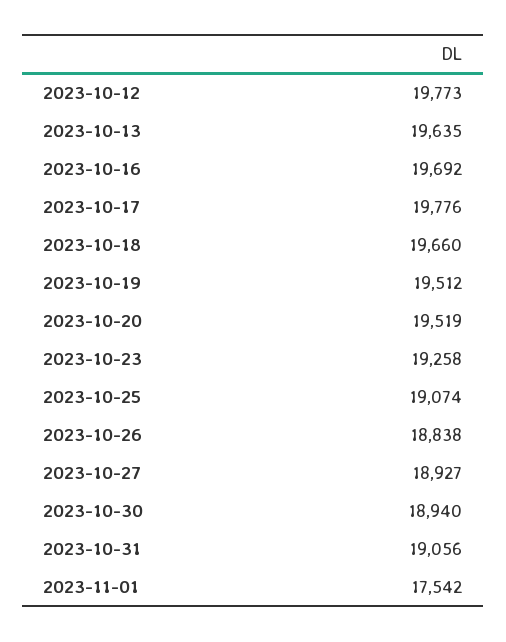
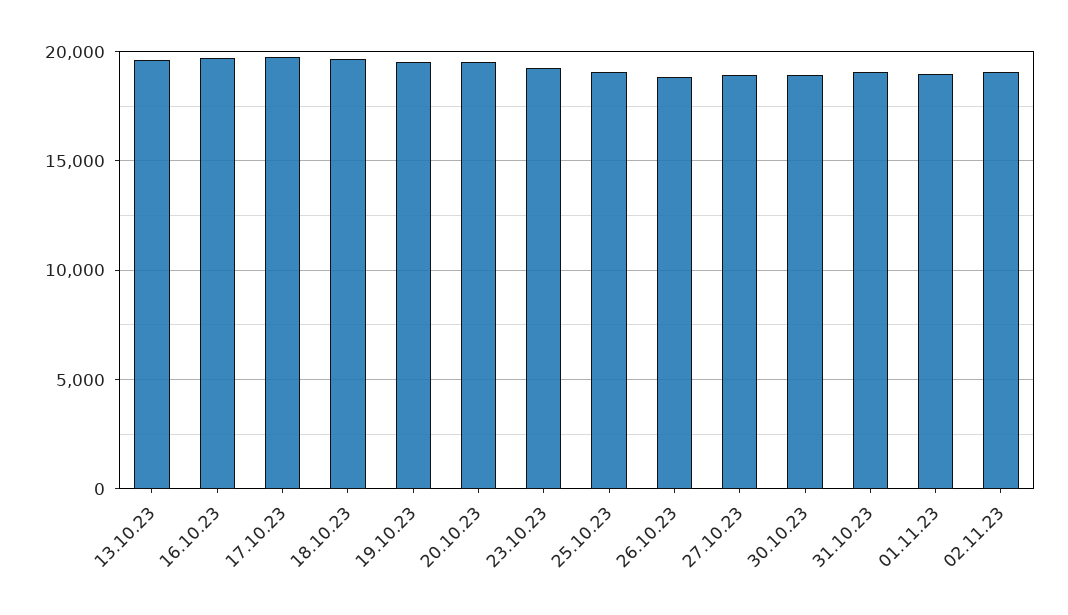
2023-10-12: 19773 -> none
2023-11-01: 17542 -> 19000
02.11.23: none -> 19000

